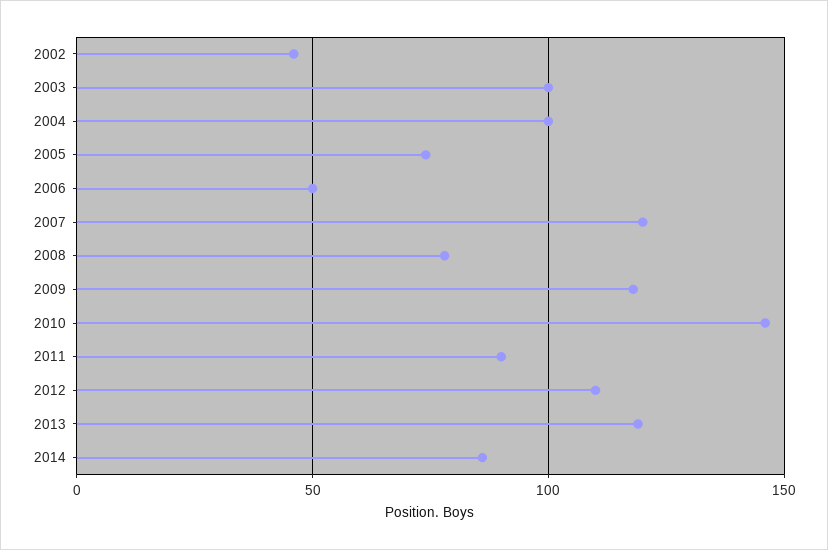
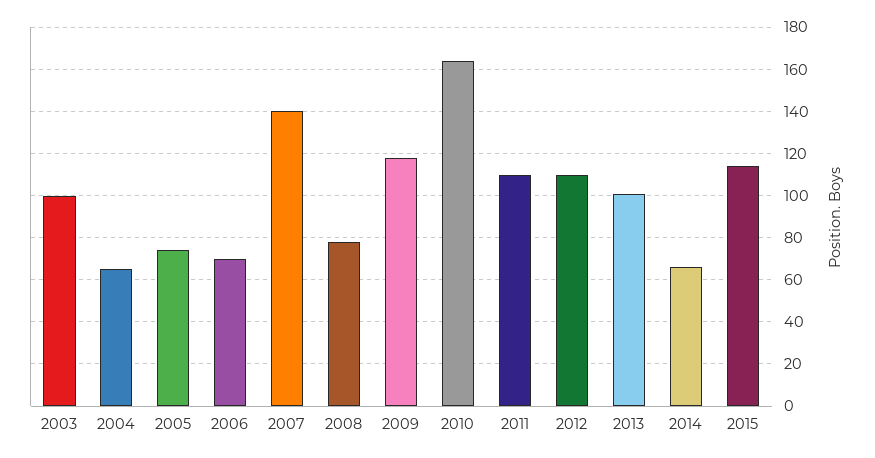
2002: 45 -> none
2004: 100 -> 65
2006: 50 -> 70
2007: 120 -> 140
2010: 145 -> 165
2011: 90 -> 110
2013: 120 -> 100
2014: 85 -> 65
2015: none -> 115

